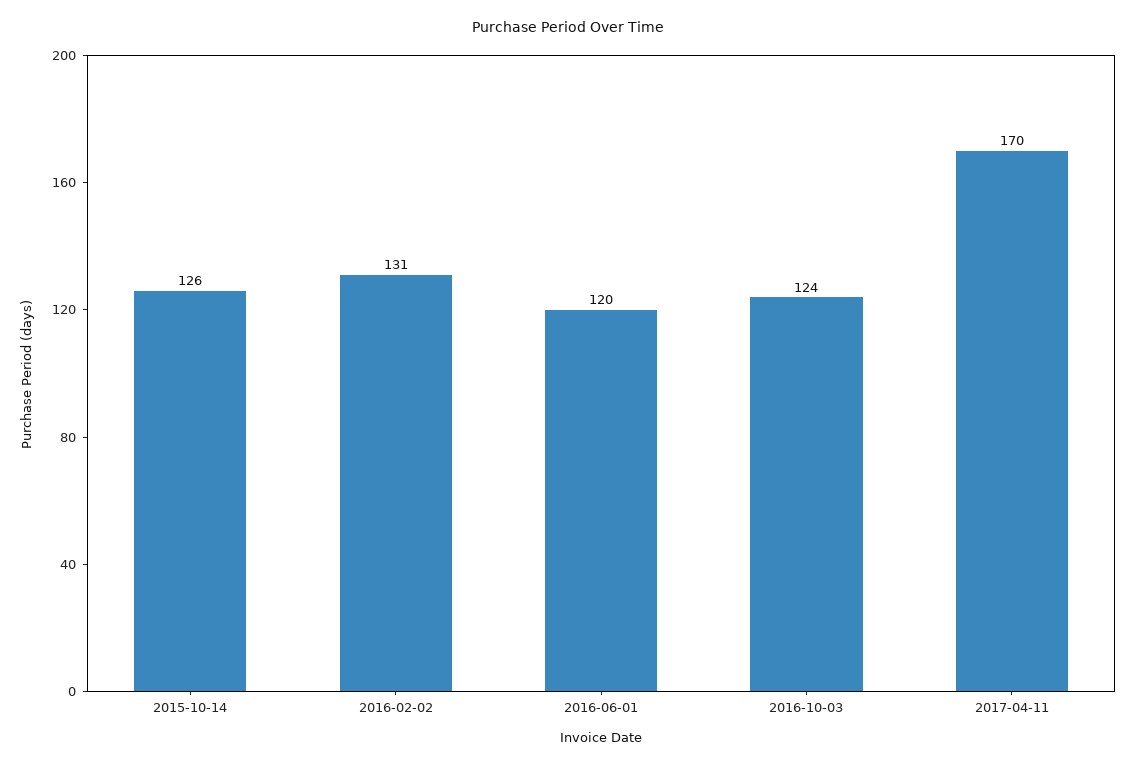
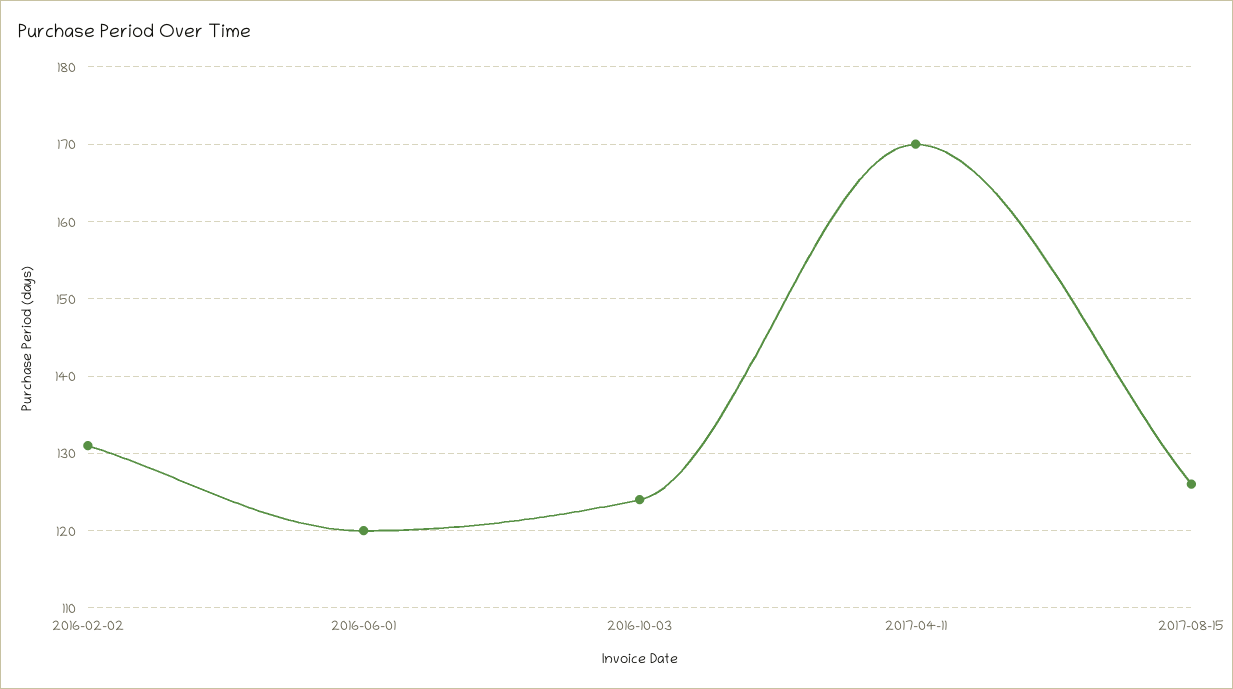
2015-10-14: 126 -> none
2017-08-15: none -> 126

